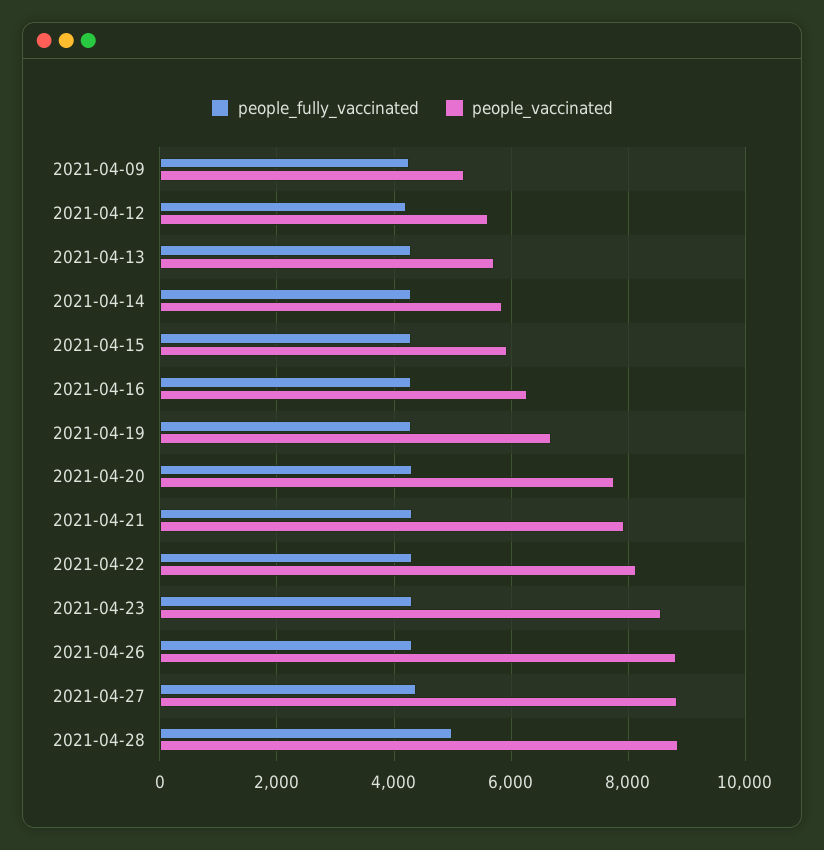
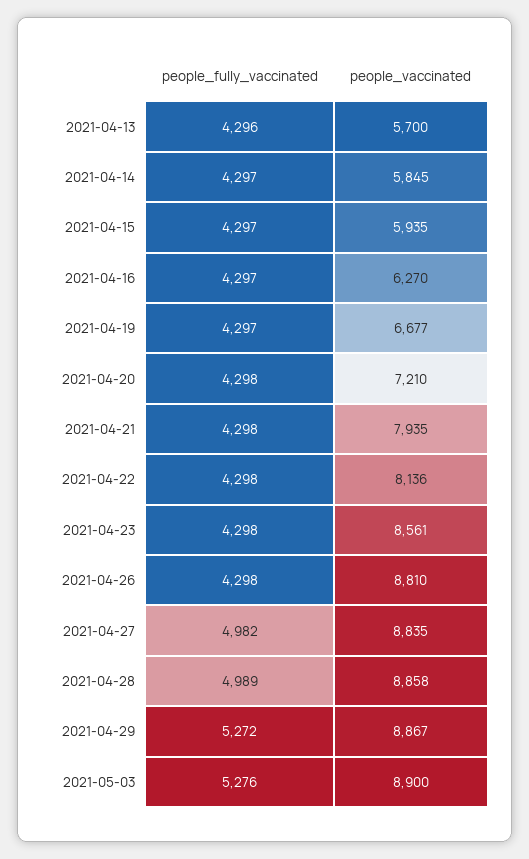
people_fully_vaccinated, 2021-04-09: 4200 -> none
people_vaccinated, 2021-04-09: 5200 -> none
people_fully_vaccinated, 2021-04-12: 4200 -> none
people_vaccinated, 2021-04-12: 5600 -> none
people_vaccinated, 2021-04-20: 7800 -> 7210
people_fully_vaccinated, 2021-04-27: 4400 -> 4982
people_fully_vaccinated, 2021-04-29: none -> 5272
people_vaccinated, 2021-04-29: none -> 8867
people_fully_vaccinated, 2021-05-03: none -> 5276
people_vaccinated, 2021-05-03: none -> 8900

